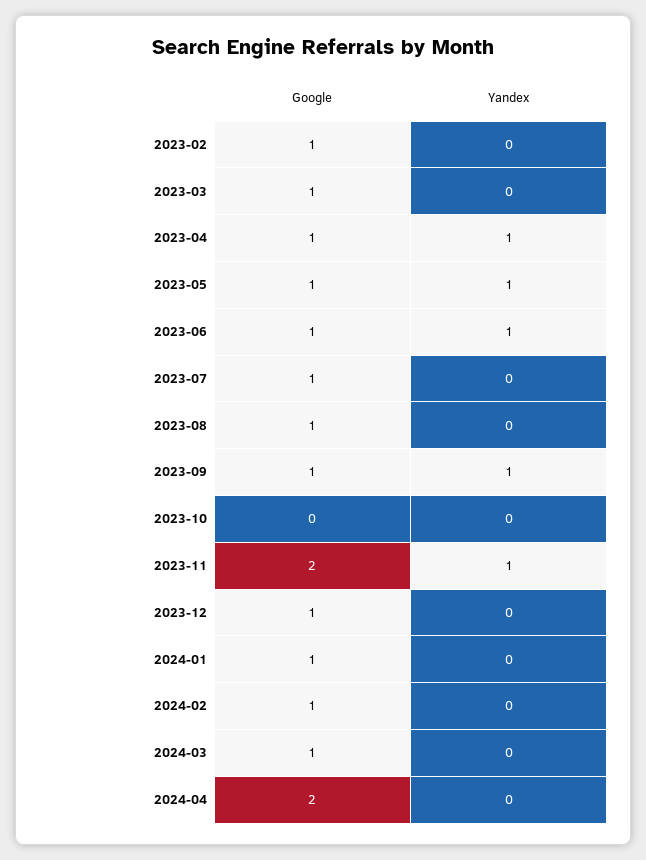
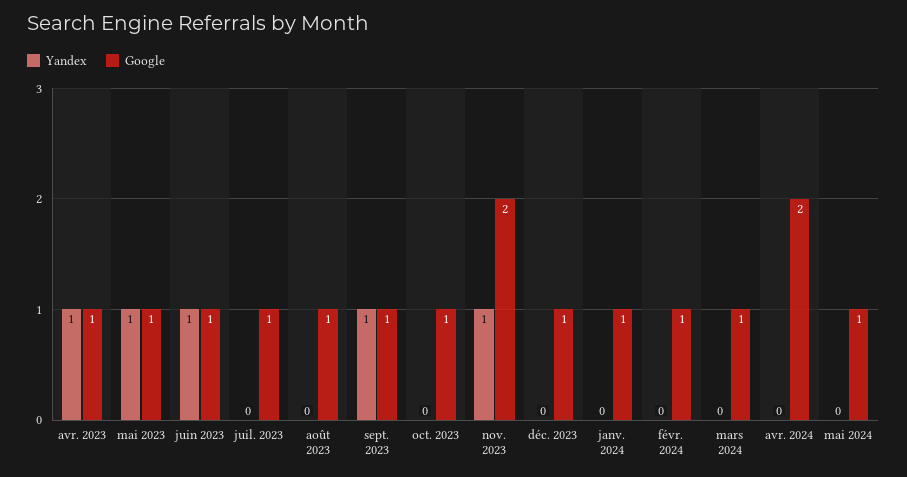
Google, 2023-02: 1 -> none
Yandex, 2023-02: 0 -> none
Google, 2023-03: 1 -> none
Yandex, 2023-03: 0 -> none
Google, 2023-10: 0 -> 1
Yandex, mai 2024: none -> 0
Google, mai 2024: none -> 1

